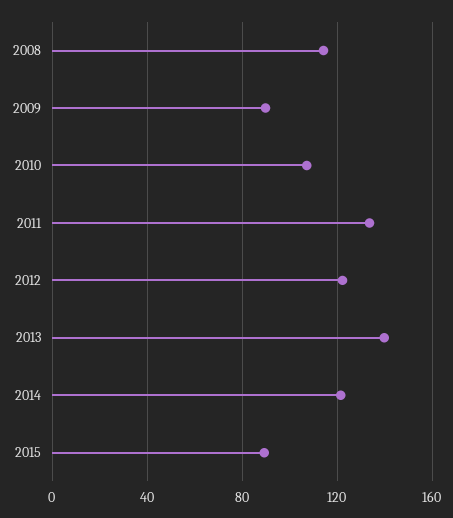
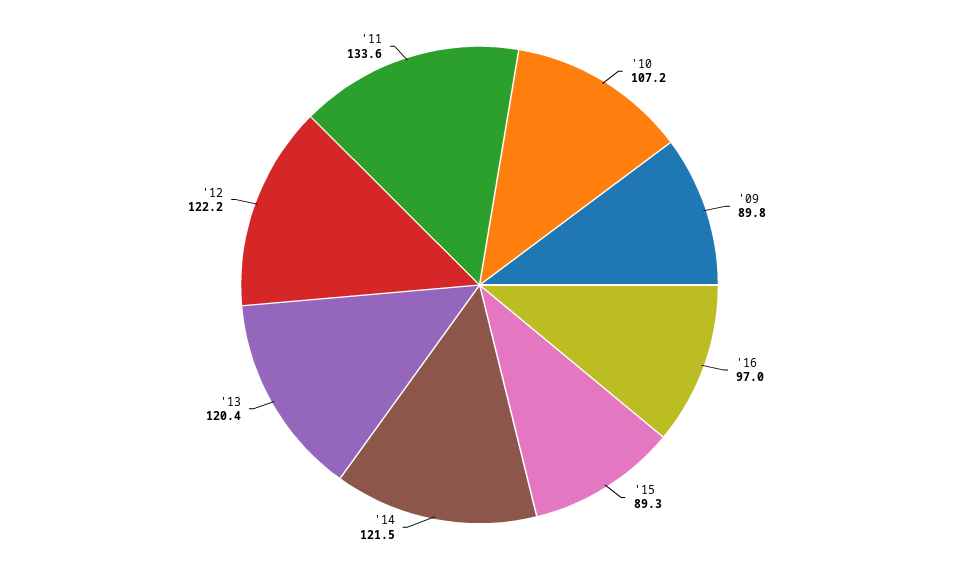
2008: 115 -> none
2013: 140 -> 120.4
'16: none -> 97

